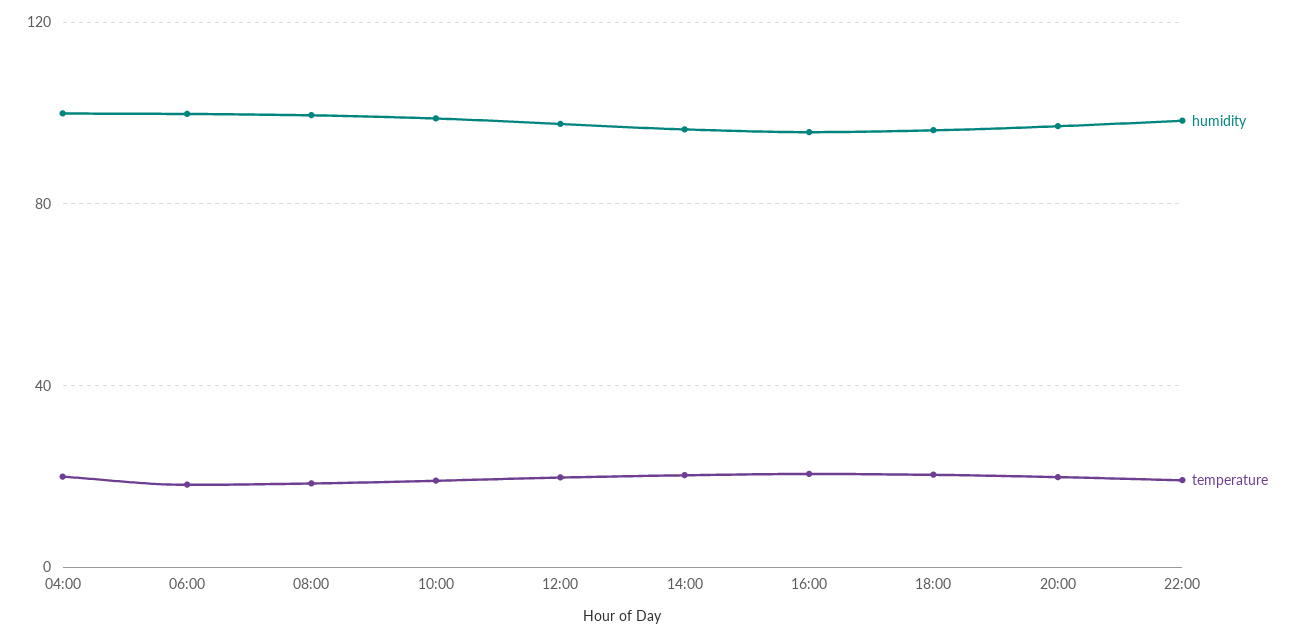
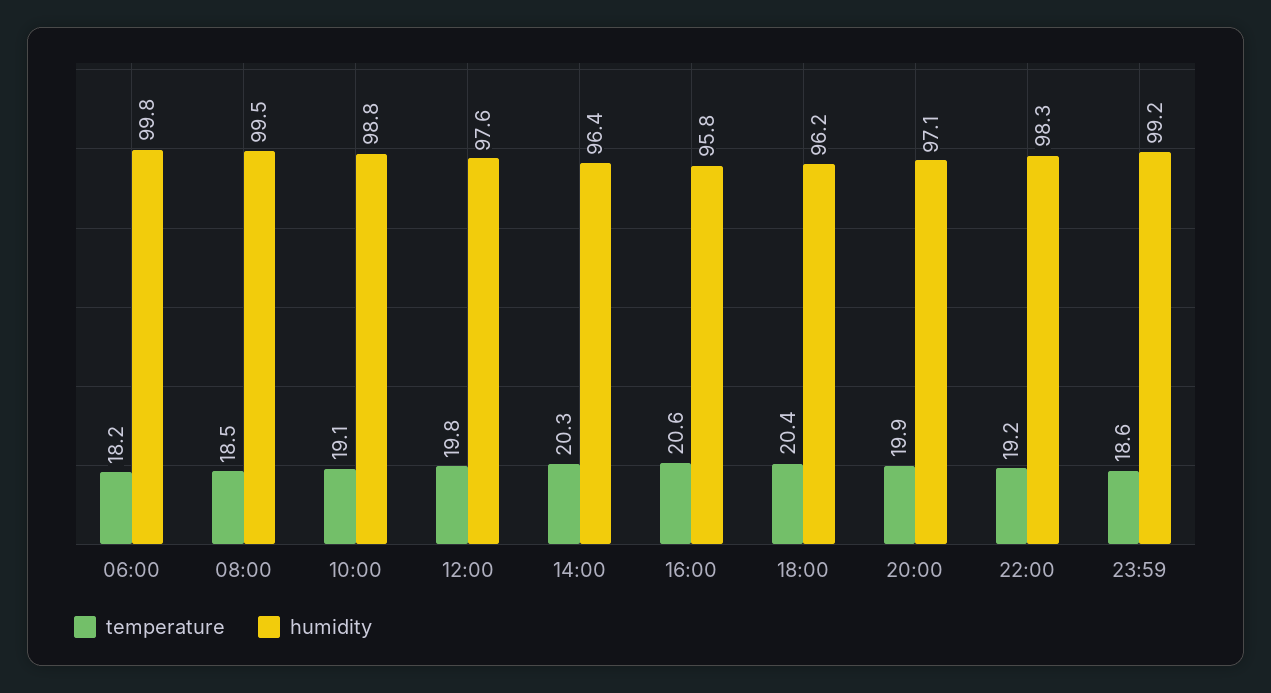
humidity, 04:00: 100 -> none
temperature, 04:00: 20 -> none
temperature, 23:59: none -> 18.6
humidity, 23:59: none -> 99.2

